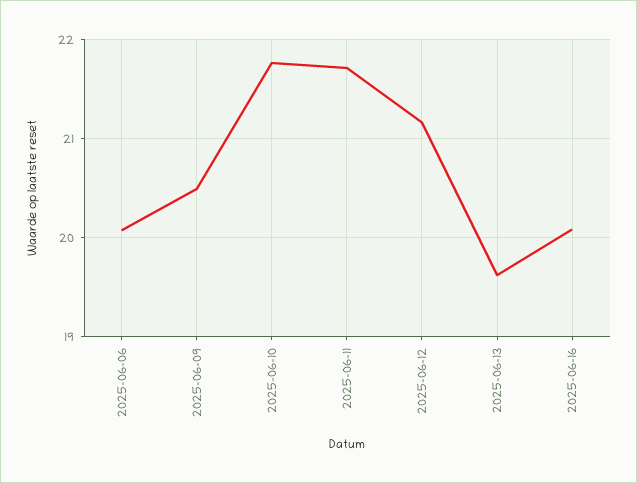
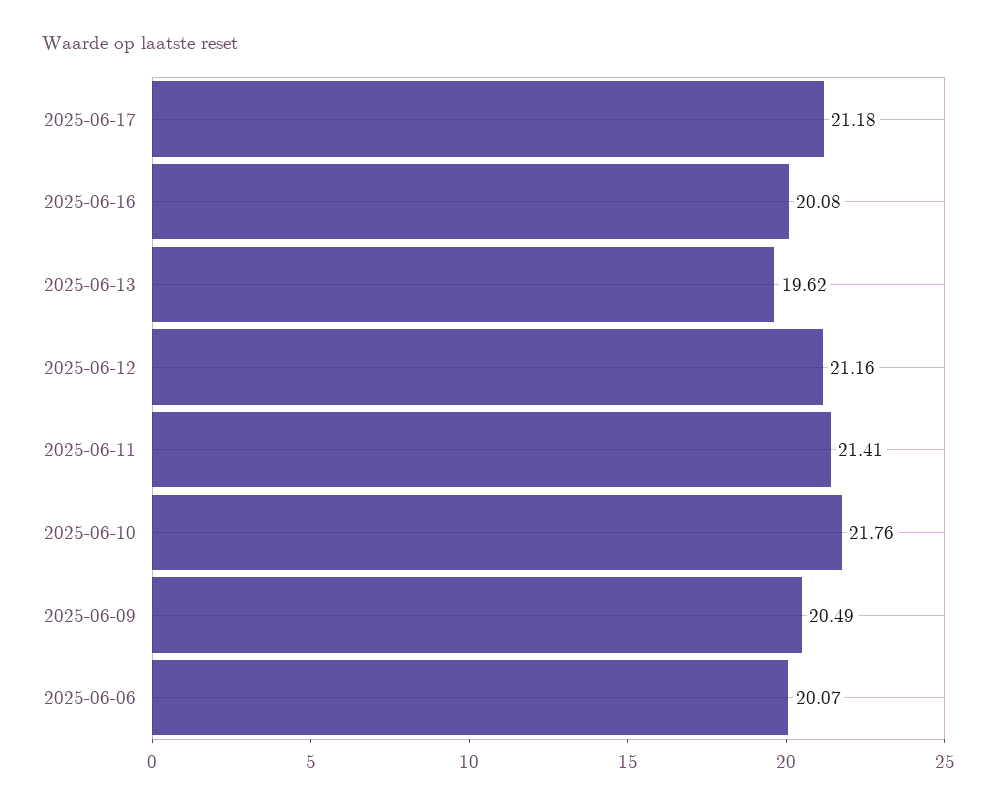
2025-06-11: 21.7 -> 21.41
2025-06-17: none -> 21.18

